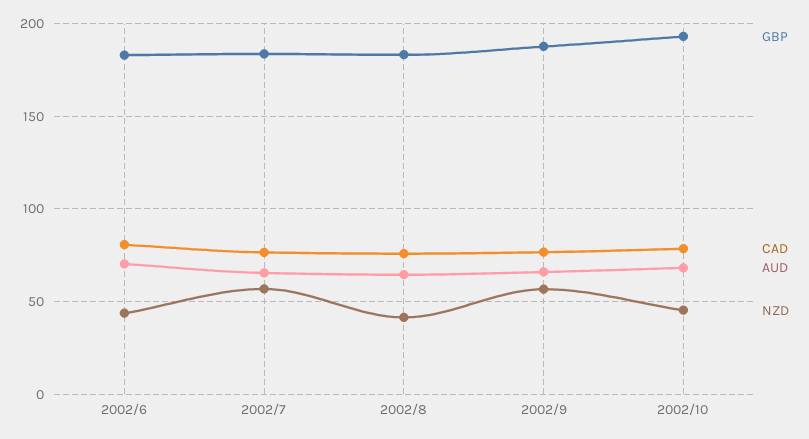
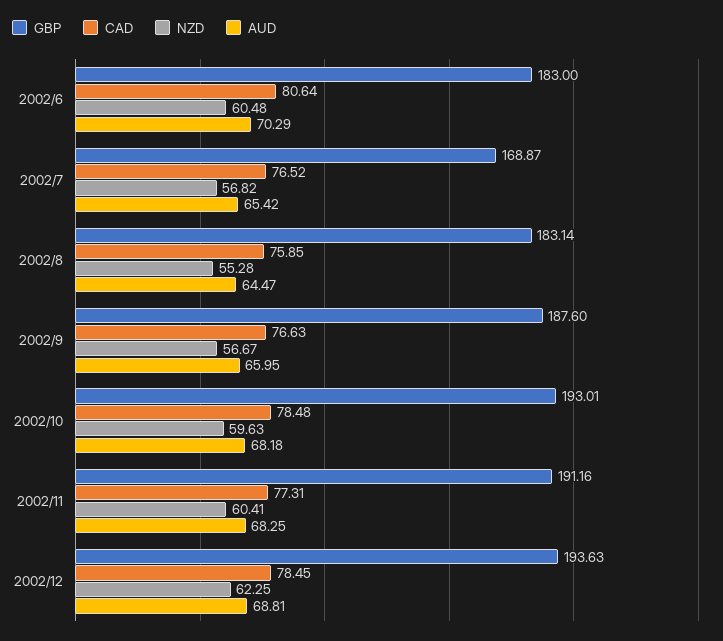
NZD, 2002/6: 45 -> 60.48
GBP, 2002/7: 185 -> 168.87
NZD, 2002/8: 40 -> 55.28
NZD, 2002/10: 45 -> 59.63
GBP, 2002/11: none -> 191.16
CAD, 2002/11: none -> 77.31
NZD, 2002/11: none -> 60.41
AUD, 2002/11: none -> 68.25
GBP, 2002/12: none -> 193.63
CAD, 2002/12: none -> 78.45
NZD, 2002/12: none -> 62.25
AUD, 2002/12: none -> 68.81

